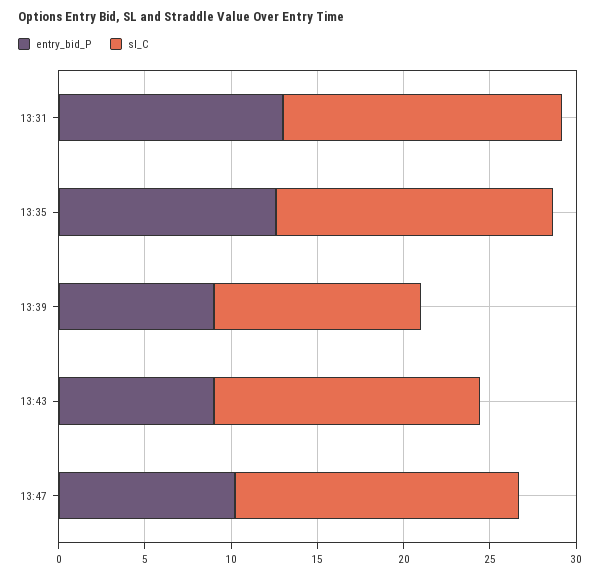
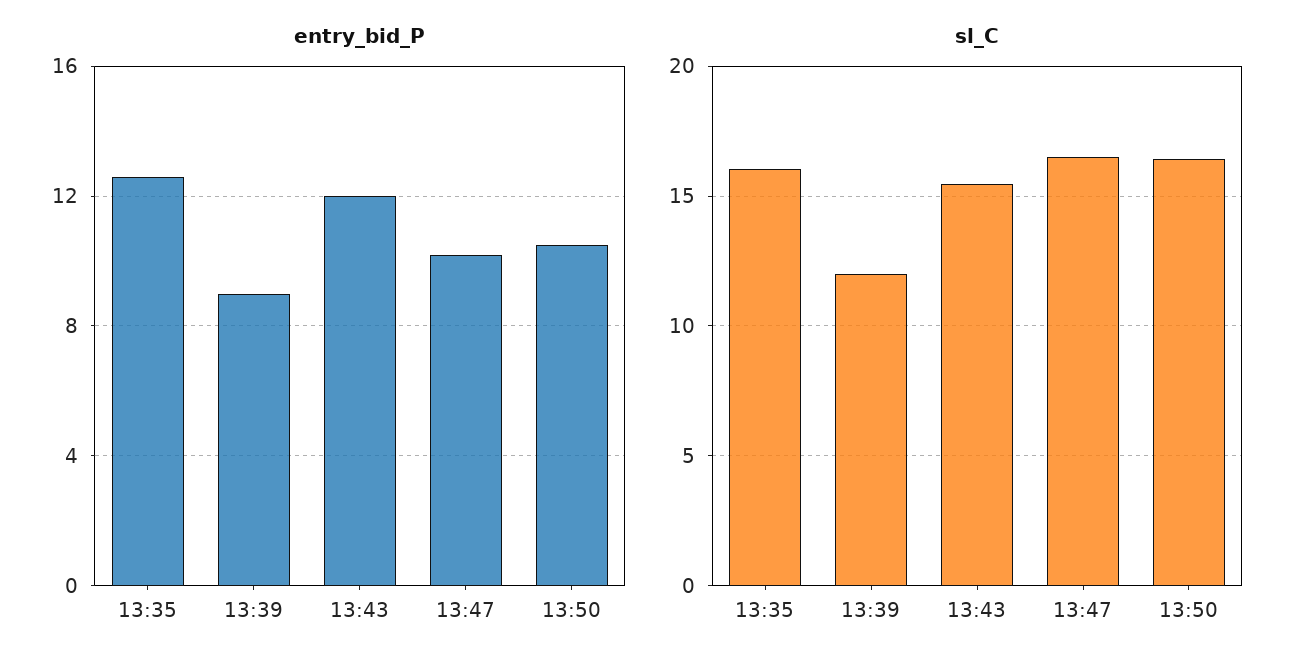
entry_bid_P, 13:31: 13 -> none
sl_C, 13:31: 16 -> none
entry_bid_P, 13:43: 9 -> 12
entry_bid_P, 13:50: none -> 10.5
sl_C, 13:50: none -> 16.5

